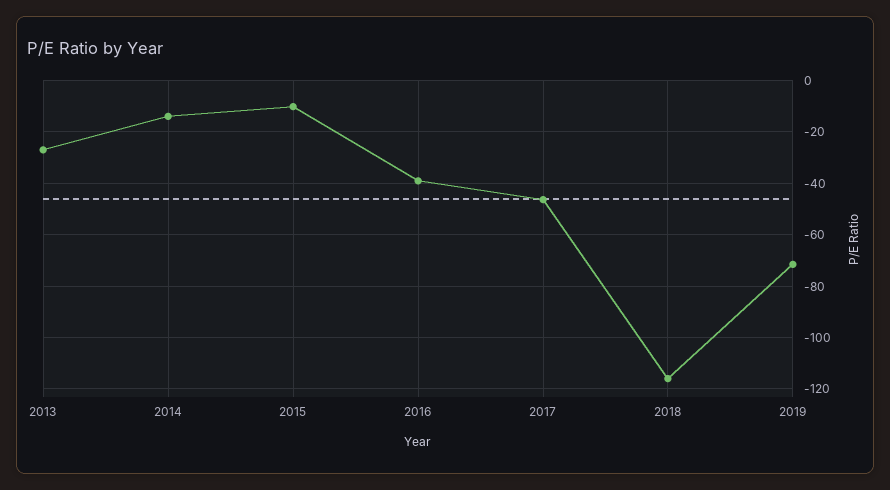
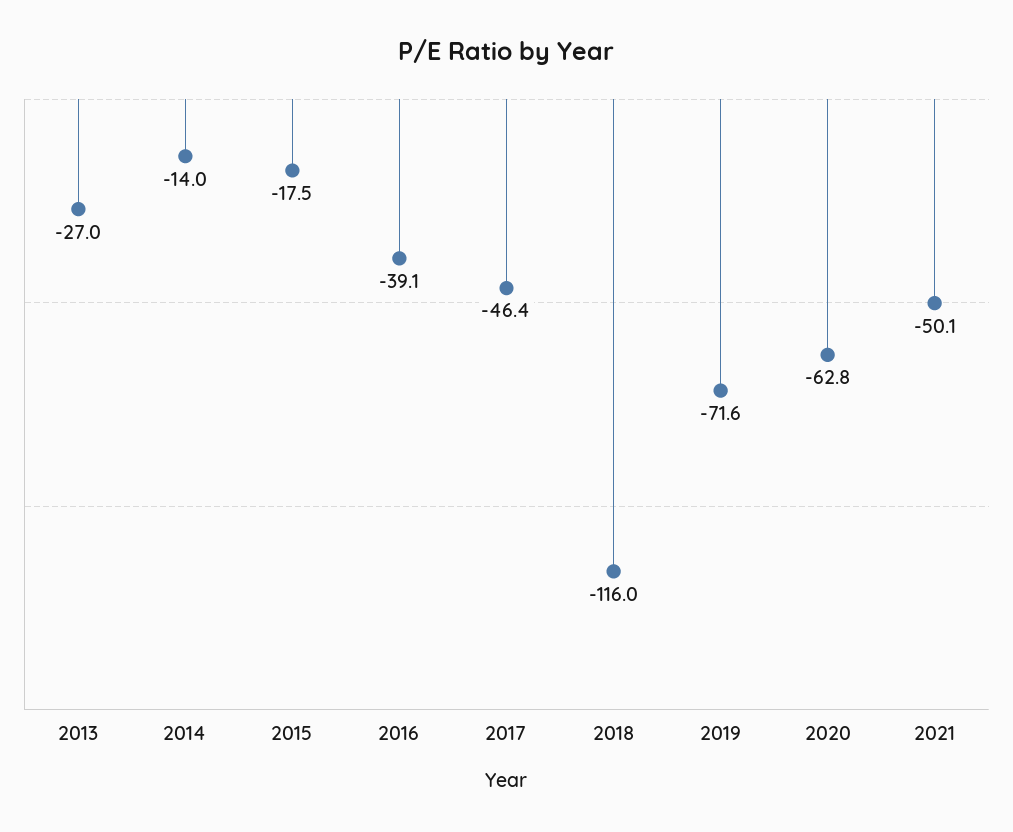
2015: -10 -> -17.5
2020: none -> -62.8
2021: none -> -50.1

